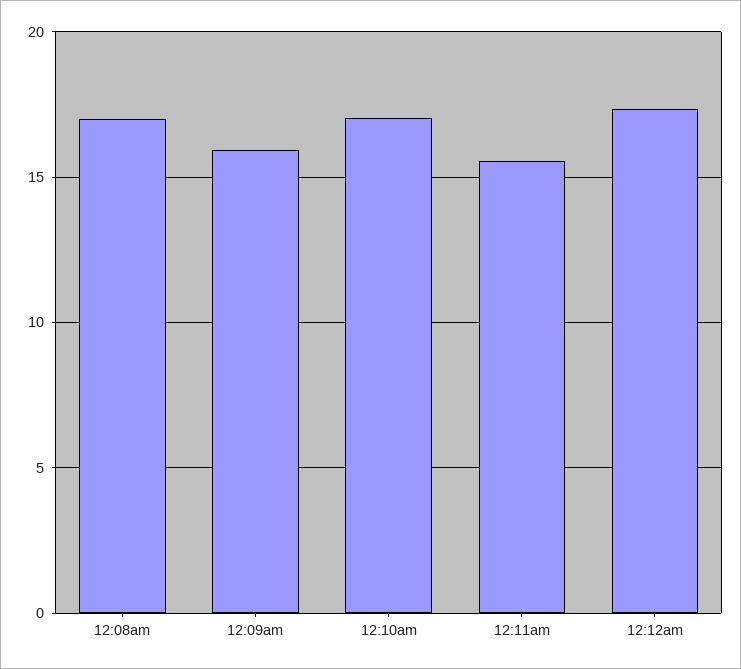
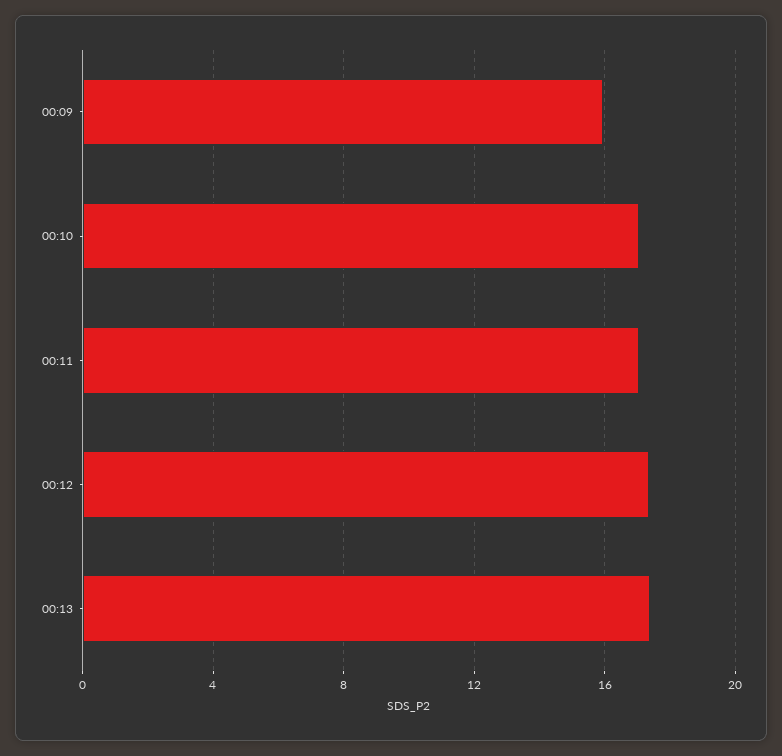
12:08am: 17 -> none
12:11am: 15.5 -> 17
00:13: none -> 17.5

